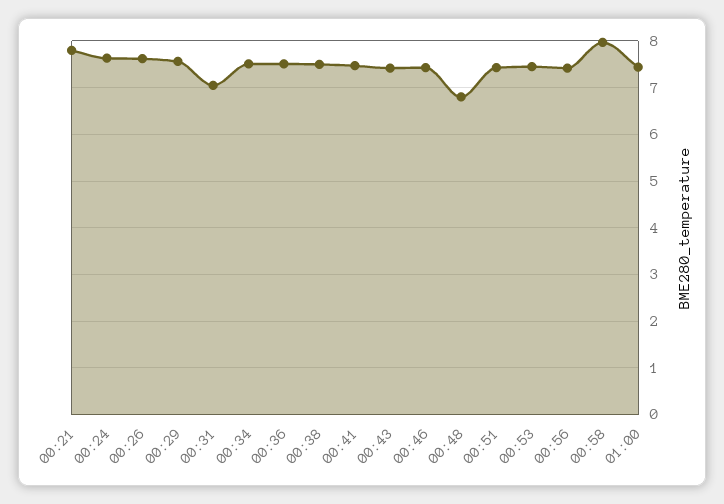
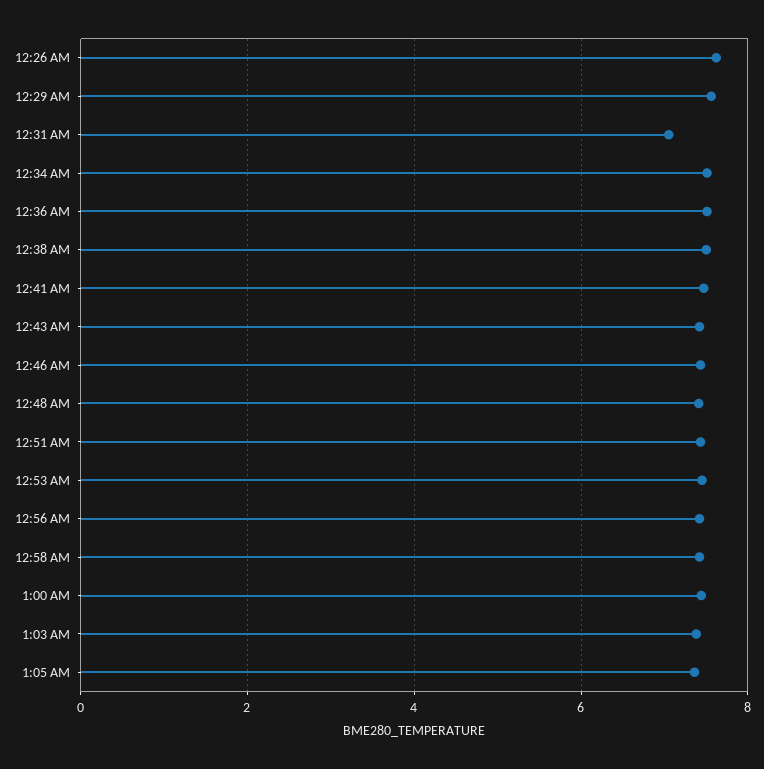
00:21: 7.8 -> none
00:24: 7.6 -> none
00:48: 6.8 -> 7.4
00:58: 8 -> 7.4
1:03 AM: none -> 7.4
1:05 AM: none -> 7.4

